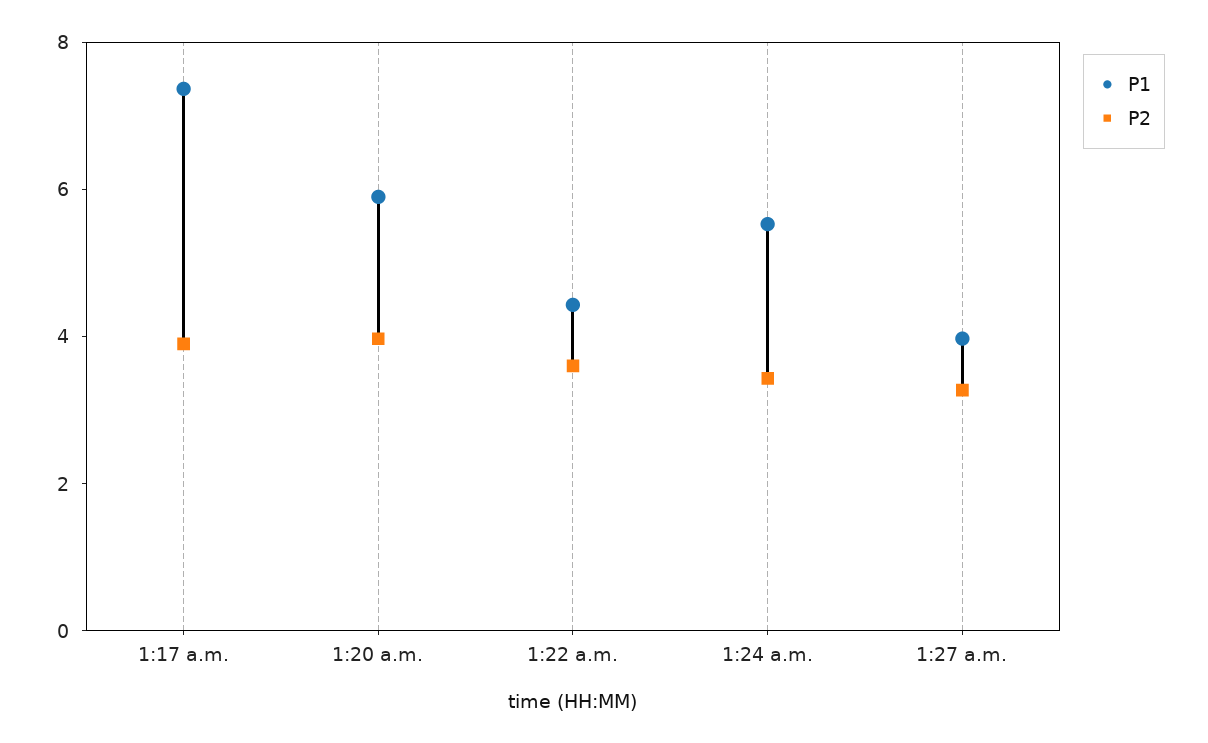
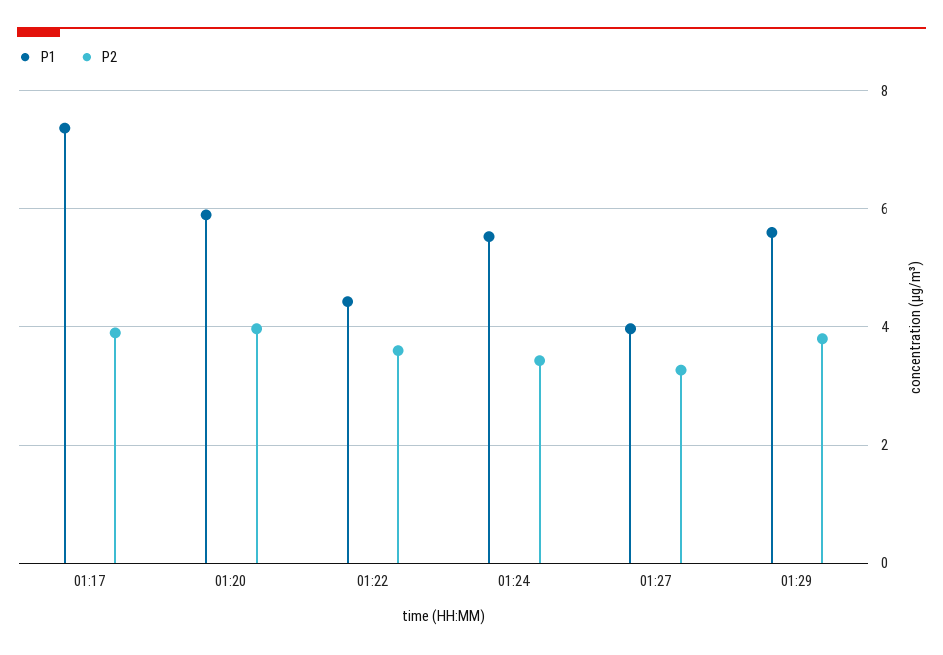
P1, 01:29: none -> 5.6
P2, 01:29: none -> 3.8

